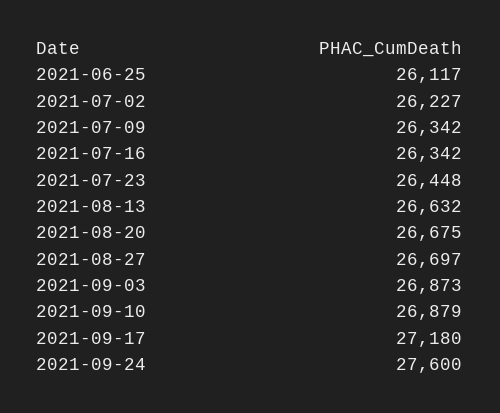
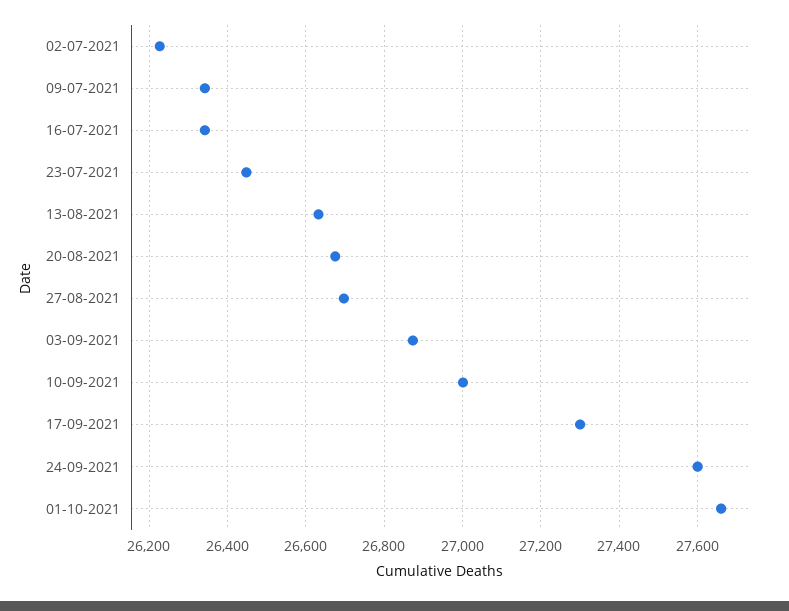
2021-06-25: 26117 -> none
2021-09-10: 26879 -> 27000
2021-09-17: 27180 -> 27300
01-10-2021: none -> 27660

